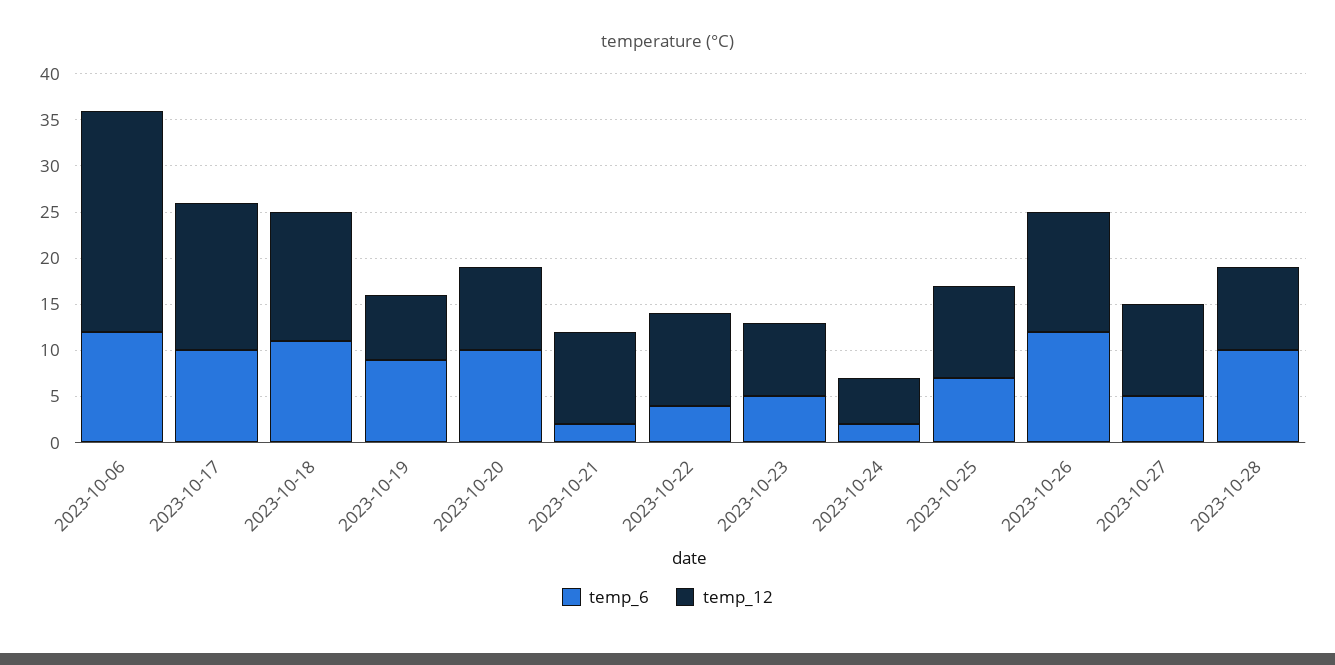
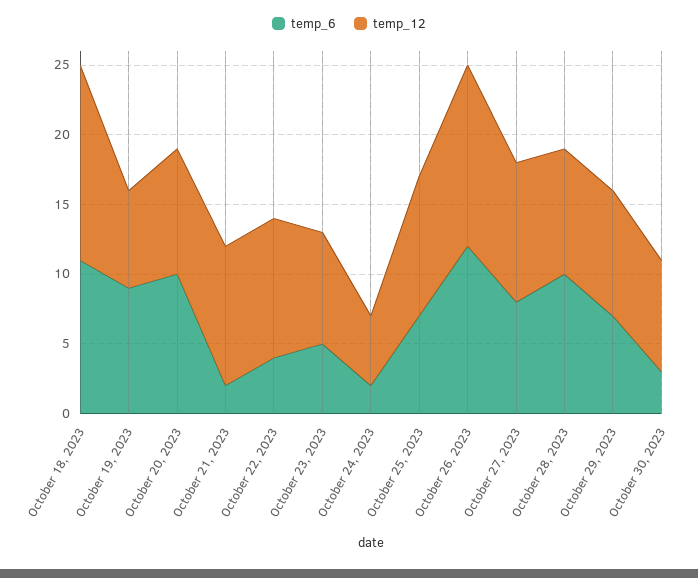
temp_6, 2023-10-06: 12 -> none
temp_12, 2023-10-06: 24 -> none
temp_6, 2023-10-17: 10 -> none
temp_12, 2023-10-17: 16 -> none
temp_6, 2023-10-27: 5 -> 8
temp_6, October 29, 2023: none -> 7
temp_12, October 29, 2023: none -> 9
temp_6, October 30, 2023: none -> 3
temp_12, October 30, 2023: none -> 8

